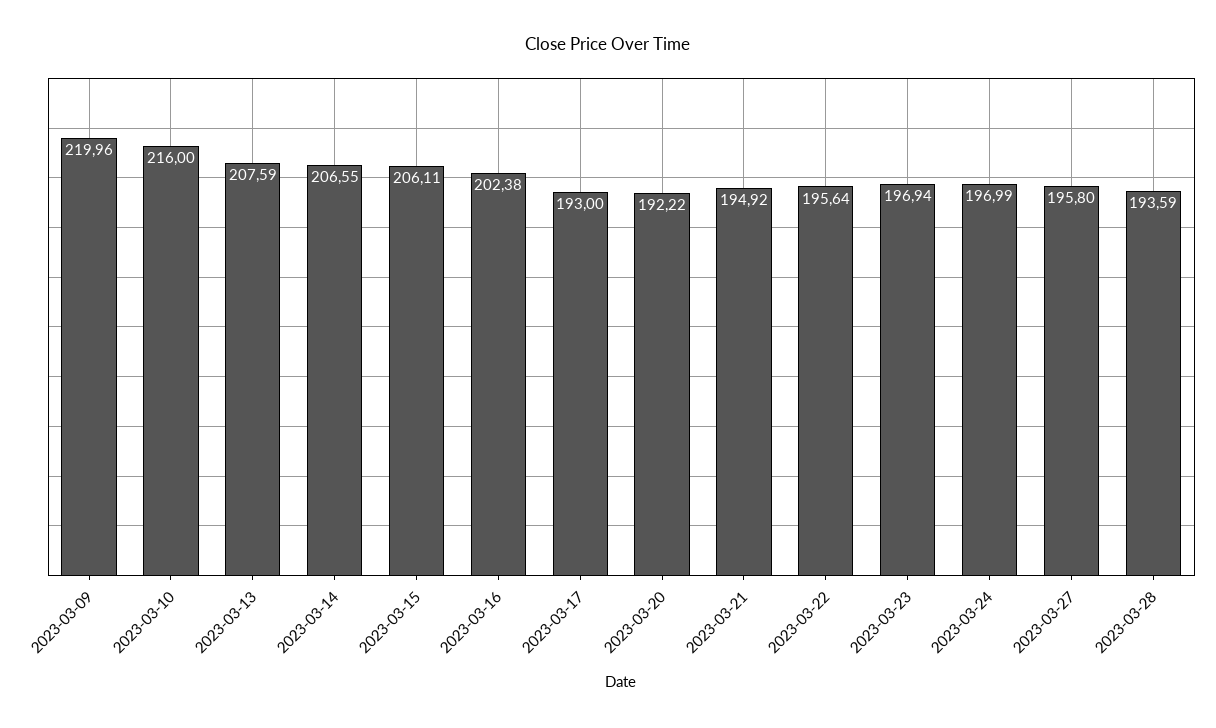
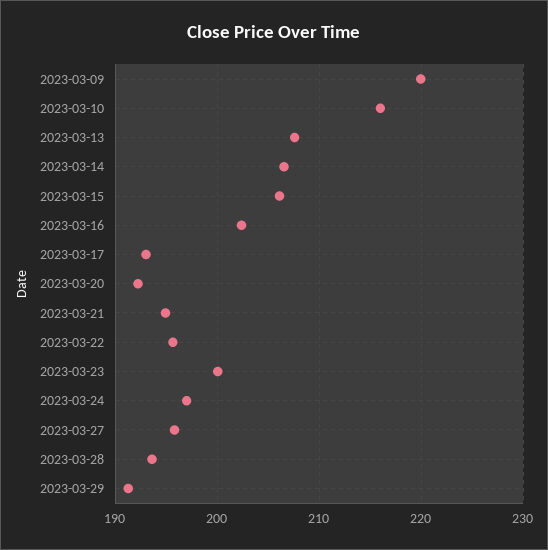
2023-03-23: 196.94 -> 200
2023-03-29: none -> 191

